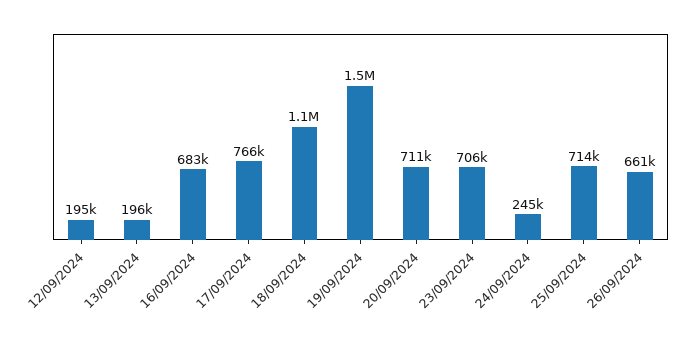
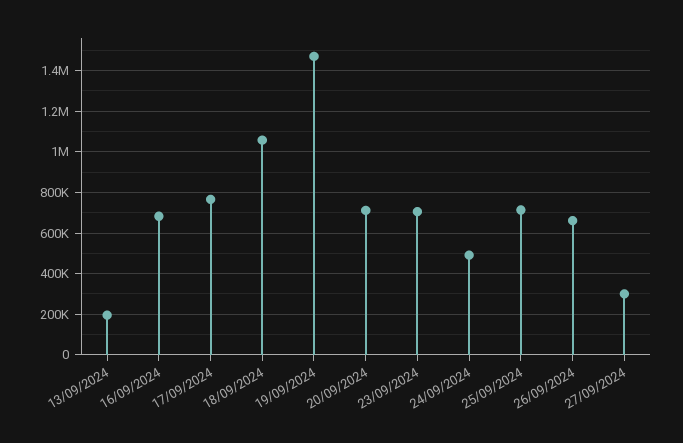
12/09/2024: 195000 -> none
24/09/2024: 245000 -> 500000
27/09/2024: none -> 300000

